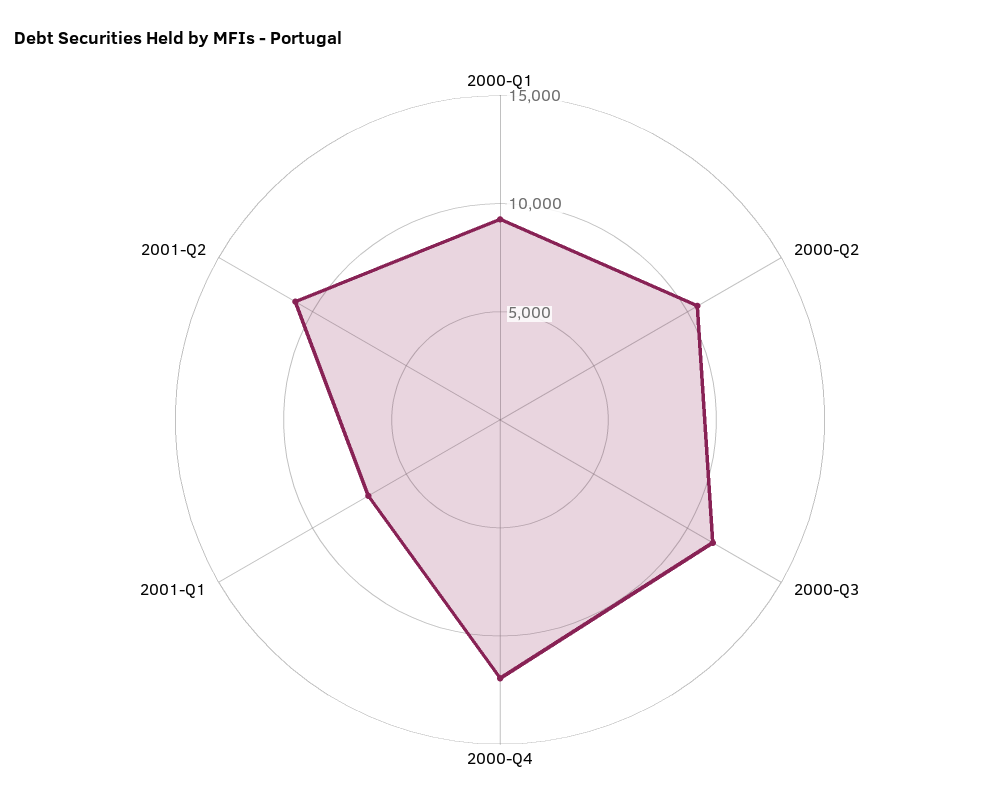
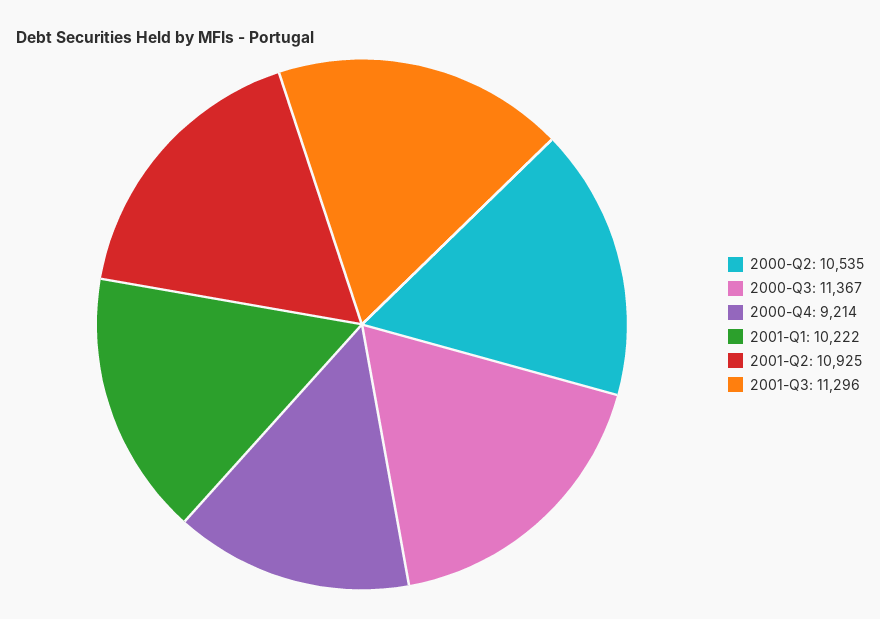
2000-Q1: 9000 -> none
2000-Q4: 12000 -> 9214
2001-Q1: 7000 -> 10222
2001-Q3: none -> 11296

